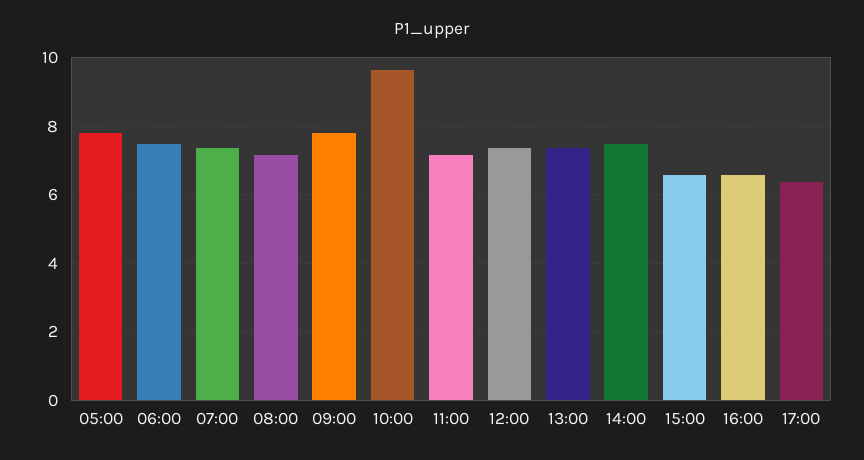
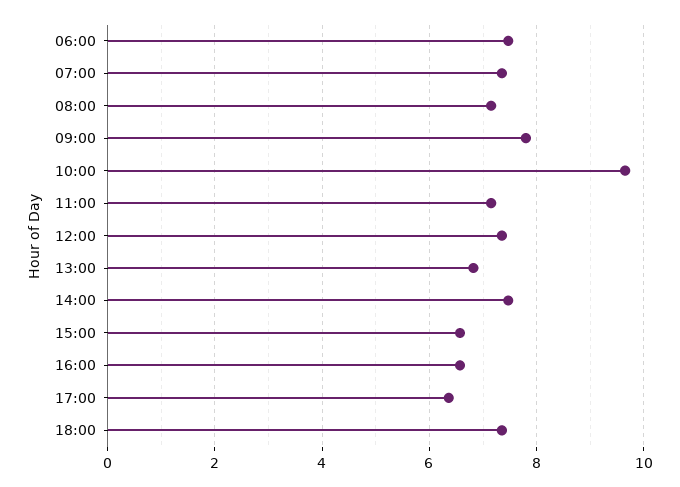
05:00: 7.8 -> none
13:00: 7.4 -> 6.8
18:00: none -> 7.4

